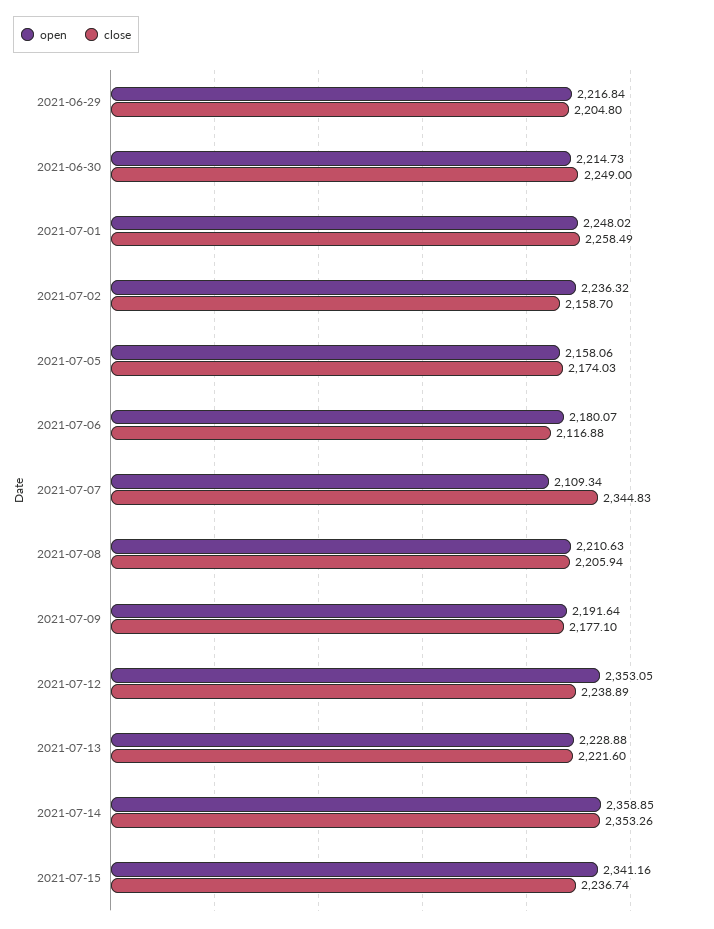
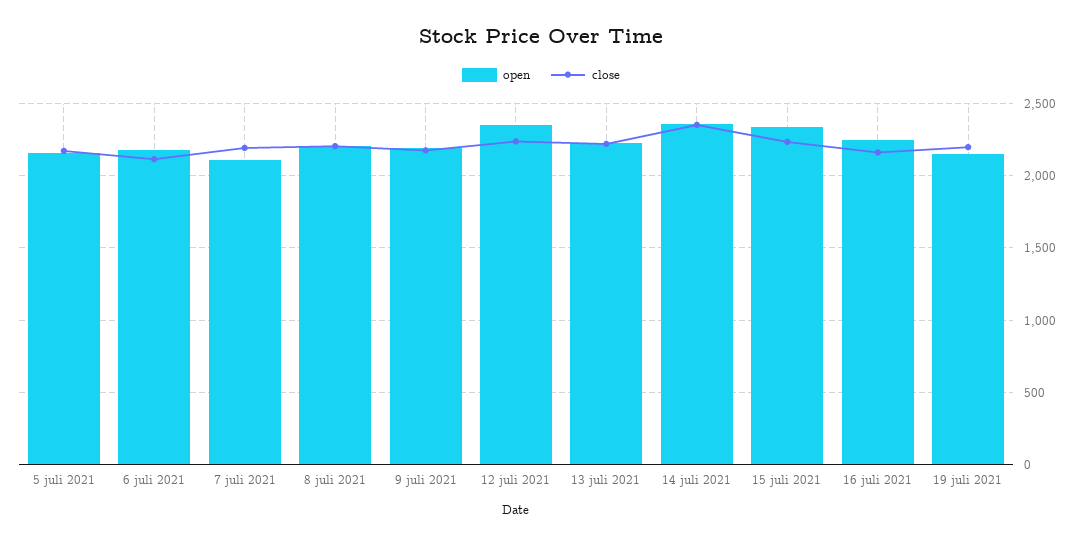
open, 2021-06-29: 2216.84 -> none
close, 2021-06-29: 2204.8 -> none
open, 2021-06-30: 2214.73 -> none
close, 2021-06-30: 2249 -> none
open, 2021-07-01: 2248.02 -> none
close, 2021-07-01: 2258.49 -> none
open, 2021-07-02: 2236.32 -> none
close, 2021-07-02: 2158.7 -> none
close, 2021-07-07: 2344.83 -> 2200
open, 16 juli 2021: none -> 2250
close, 16 juli 2021: none -> 2150
open, 19 juli 2021: none -> 2150
close, 19 juli 2021: none -> 2200

